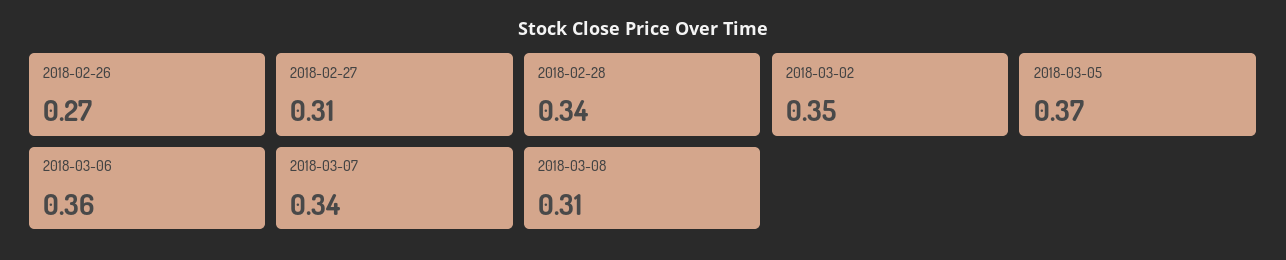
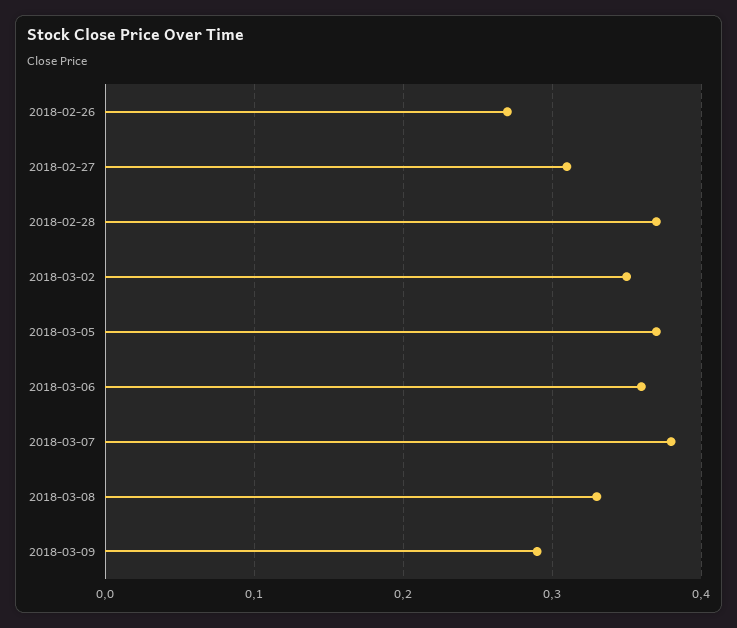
2018-02-28: 0.34 -> 0.37
2018-03-07: 0.34 -> 0.38
2018-03-08: 0.31 -> 0.33
2018-03-09: none -> 0.29

